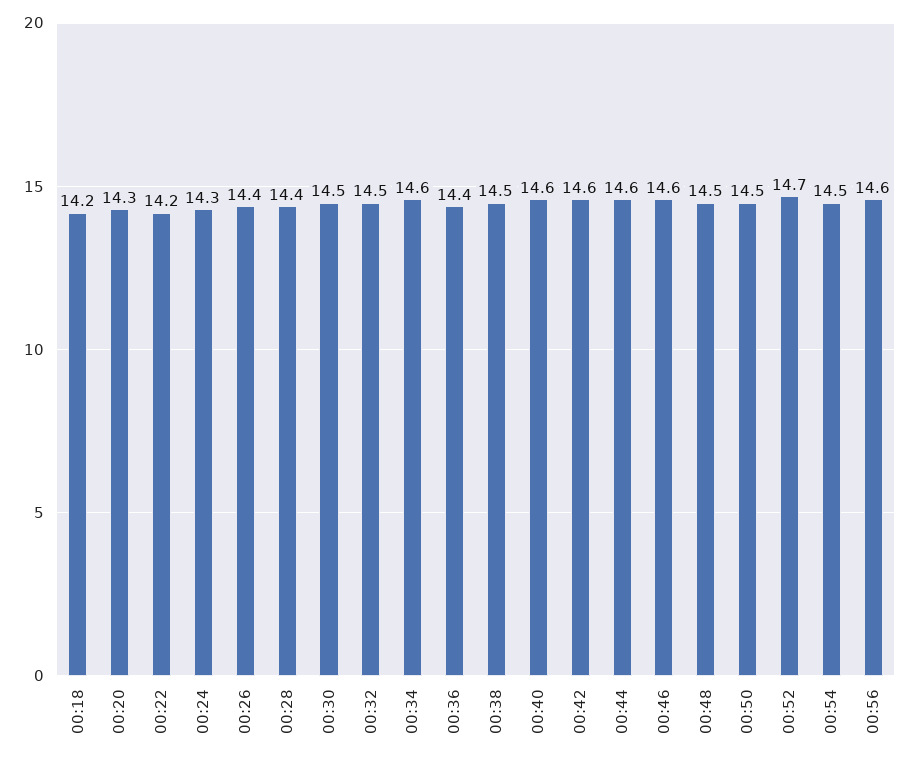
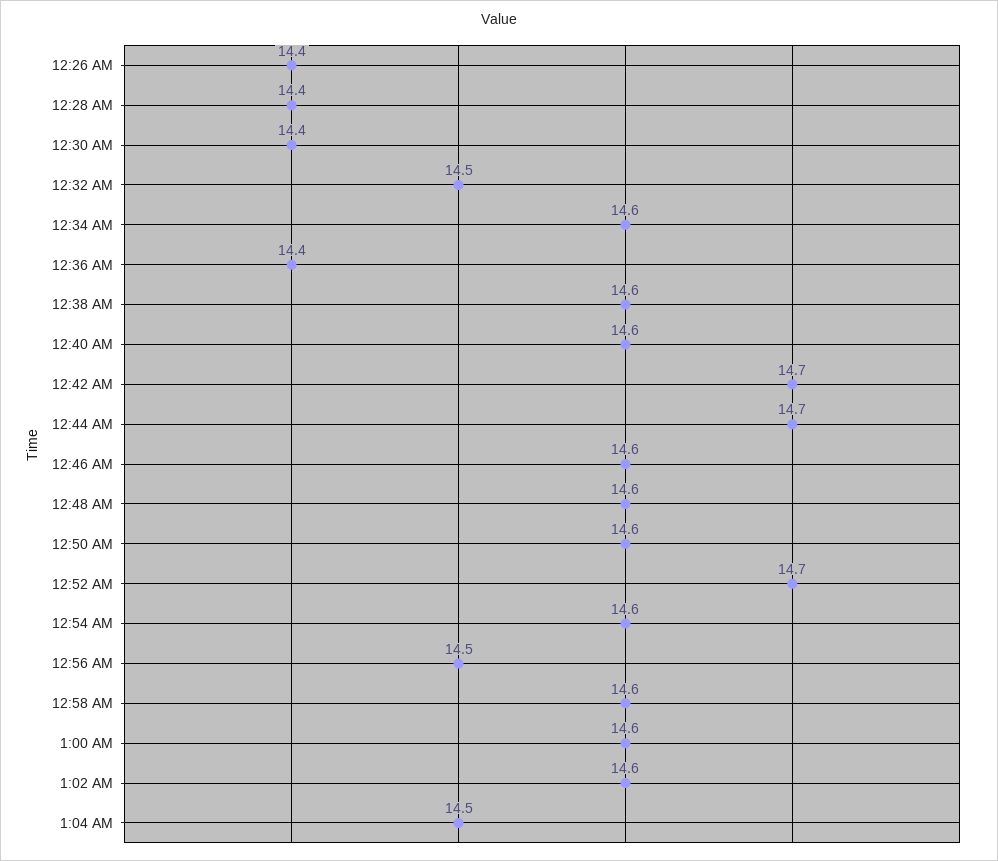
00:18: 14.2 -> none
00:20: 14.3 -> none
00:22: 14.2 -> none
00:24: 14.3 -> none
00:30: 14.5 -> 14.4
00:38: 14.5 -> 14.6
00:42: 14.6 -> 14.7
00:44: 14.6 -> 14.7
00:48: 14.5 -> 14.6
00:50: 14.5 -> 14.6
00:54: 14.5 -> 14.6
00:56: 14.6 -> 14.5
12:58 AM: none -> 14.6
1:00 AM: none -> 14.6
1:02 AM: none -> 14.6
1:04 AM: none -> 14.5

